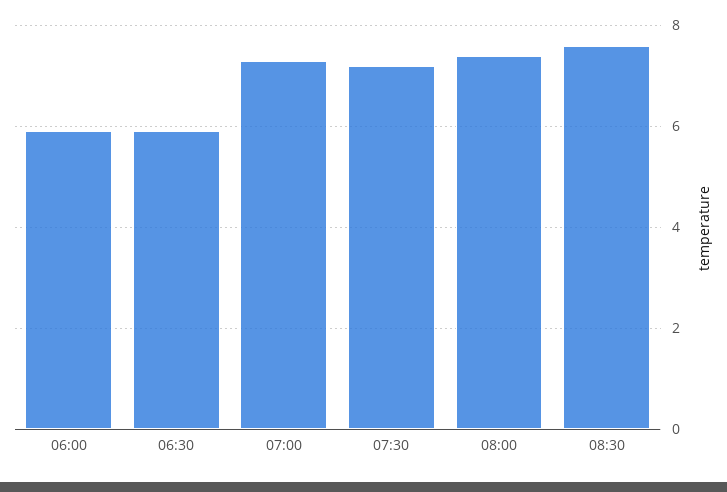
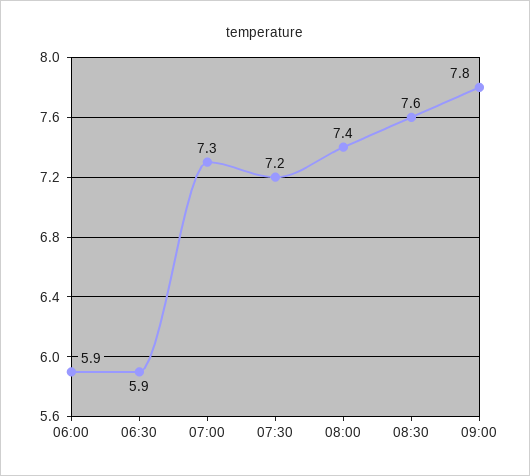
09:00: none -> 7.8

